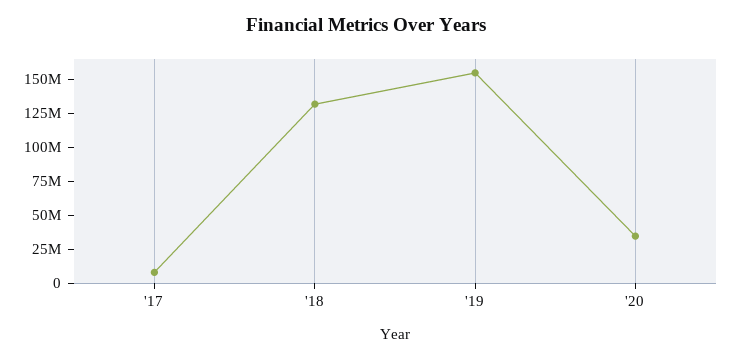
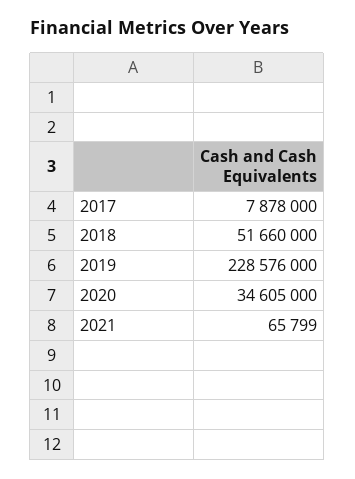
'18: 125000000 -> 51660000
'19: 150000000 -> 228576000
2021: none -> 65799

